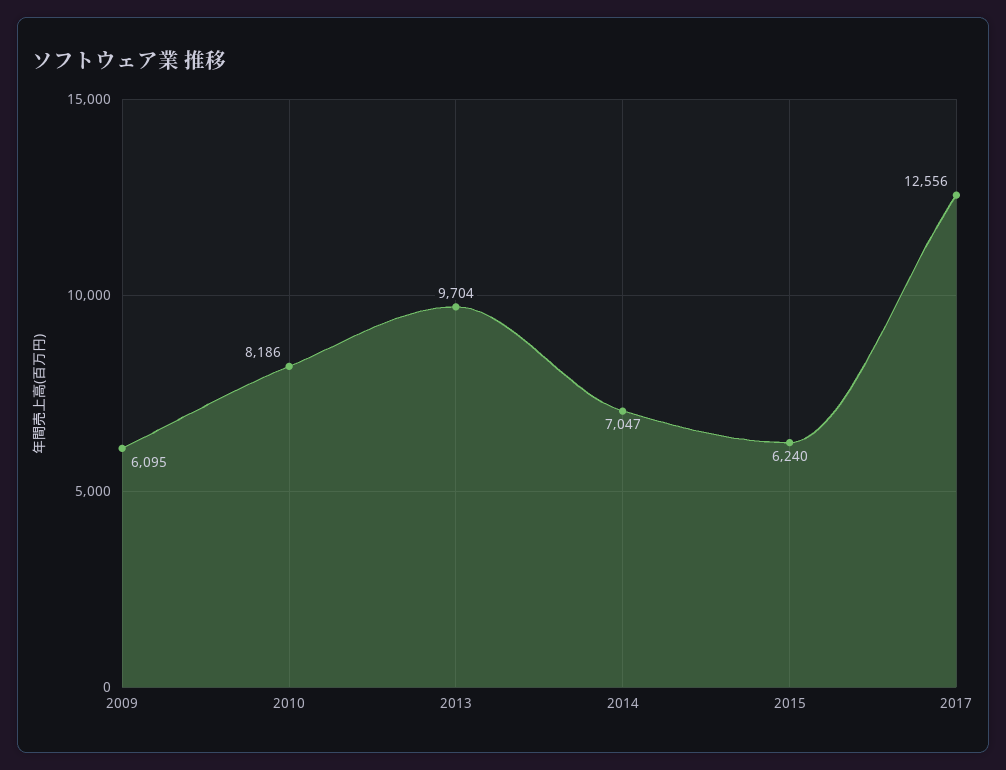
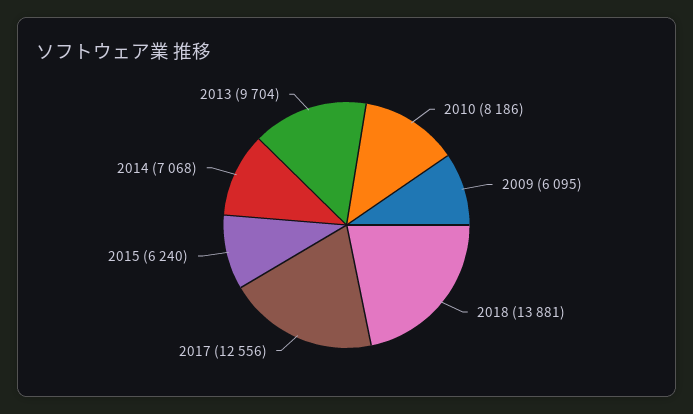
2014: 7047 -> 7068
2018: none -> 13881

